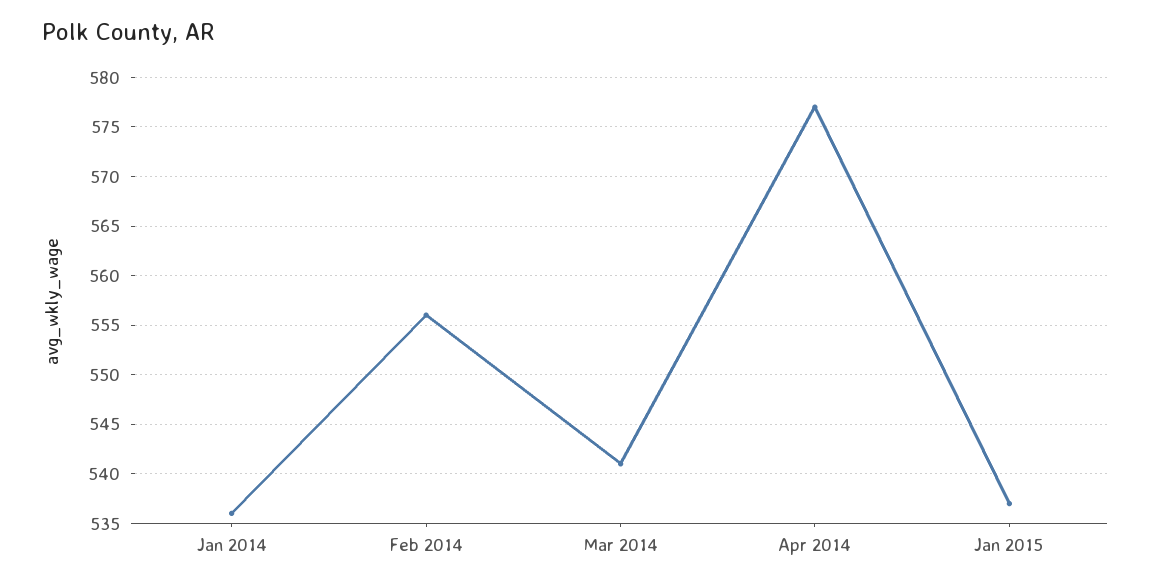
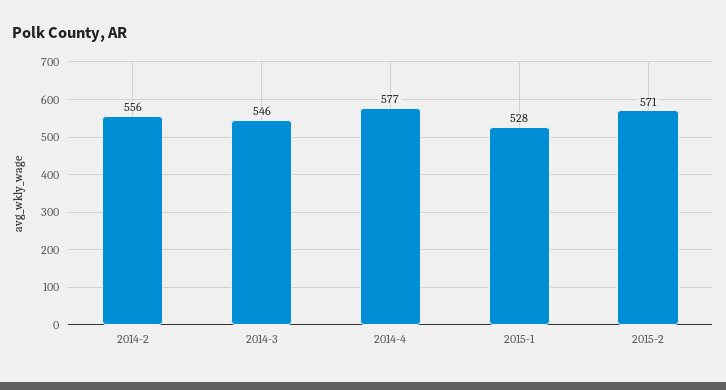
Jan 2014: 536 -> none
Mar 2014: 541 -> 546
Jan 2015: 537 -> 528
2015-2: none -> 571

